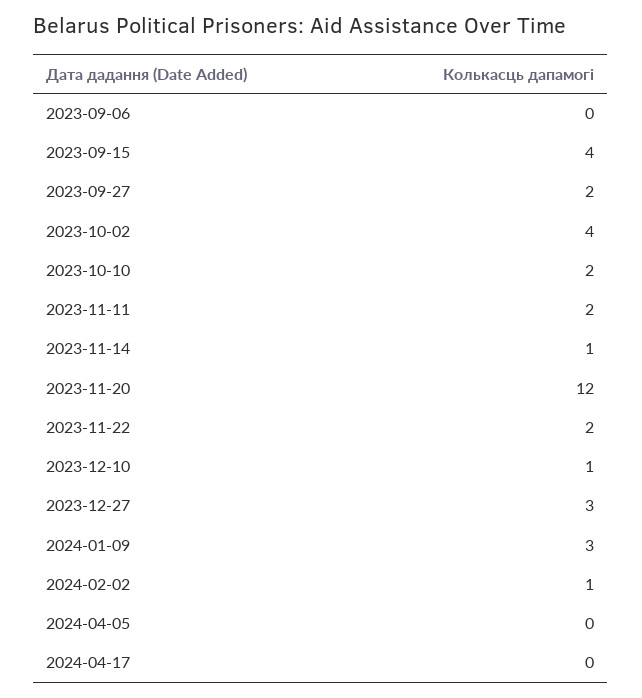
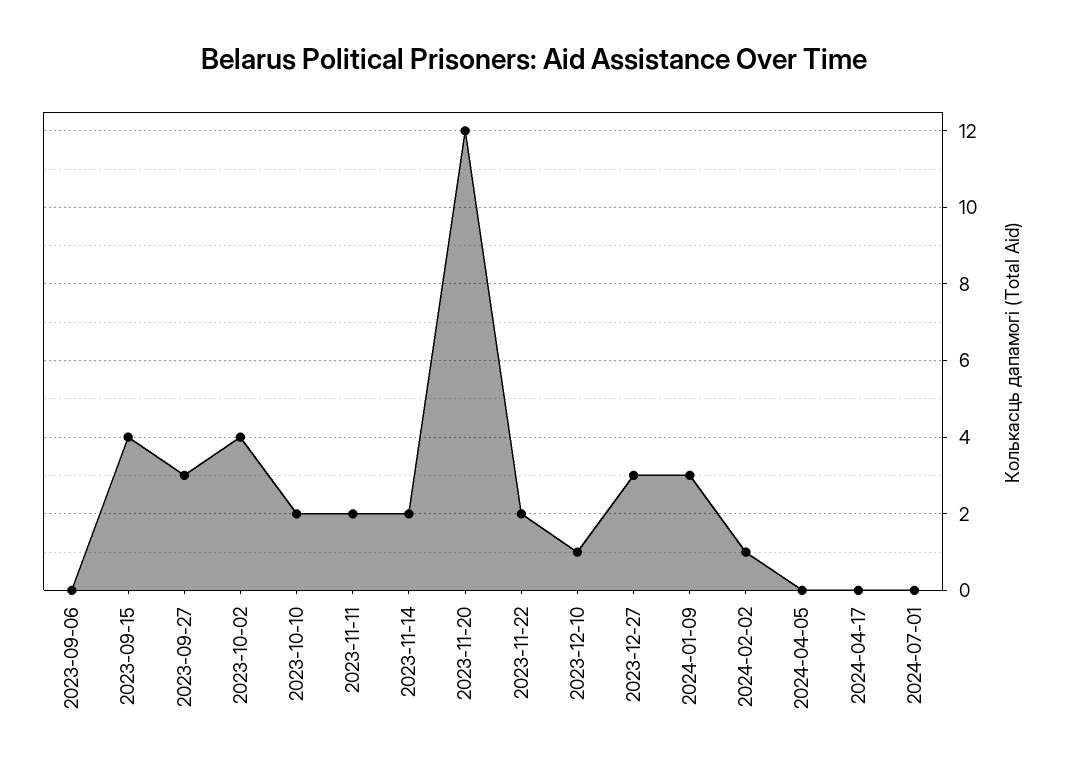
2023-09-27: 2 -> 3
2023-11-14: 1 -> 2
2024-07-01: none -> 0

